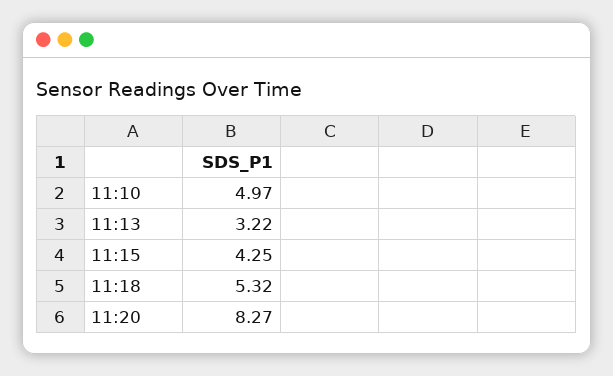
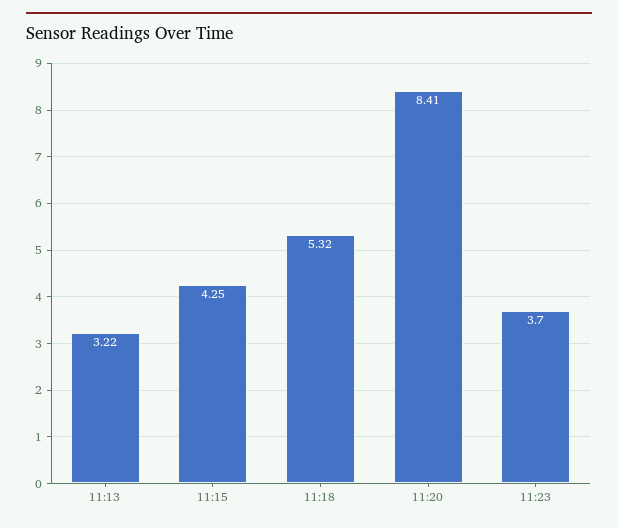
11:10: 4.97 -> none
11:20: 8.27 -> 8.41
11:23: none -> 3.7

